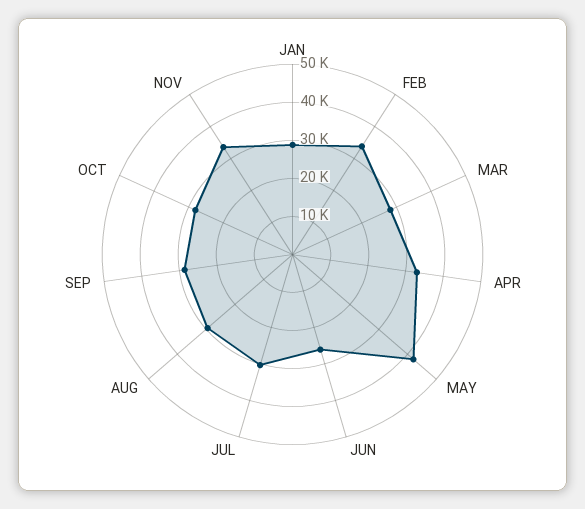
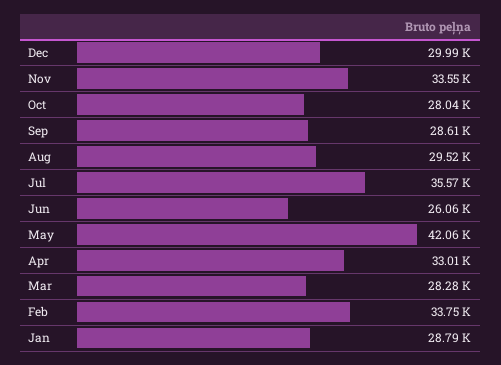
JUL: 30000 -> 35570
Dec: none -> 29990

